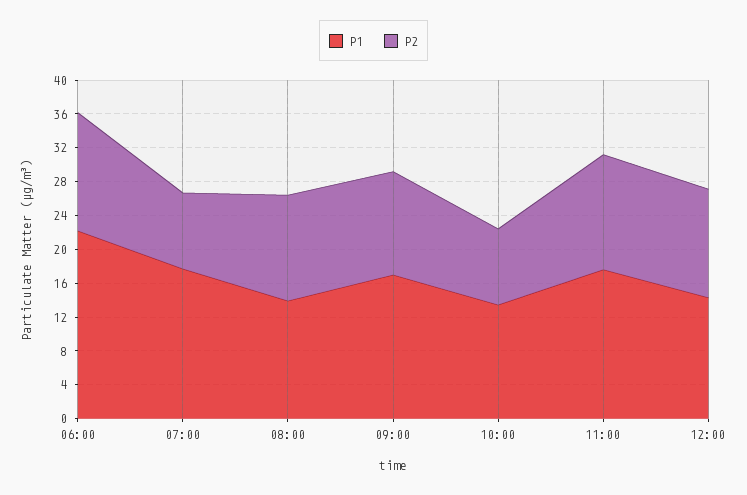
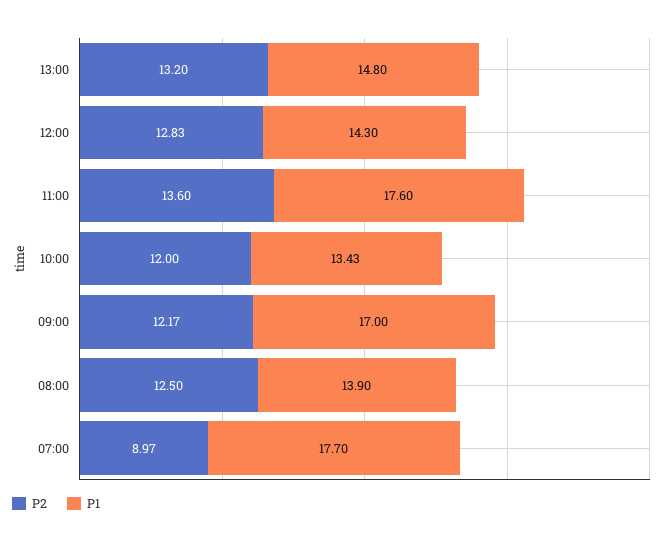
P1, 06:00: 22 -> none
P2, 06:00: 14 -> none
P2, 10:00: 9 -> 12
P2, 13:00: none -> 13.2
P1, 13:00: none -> 14.8

